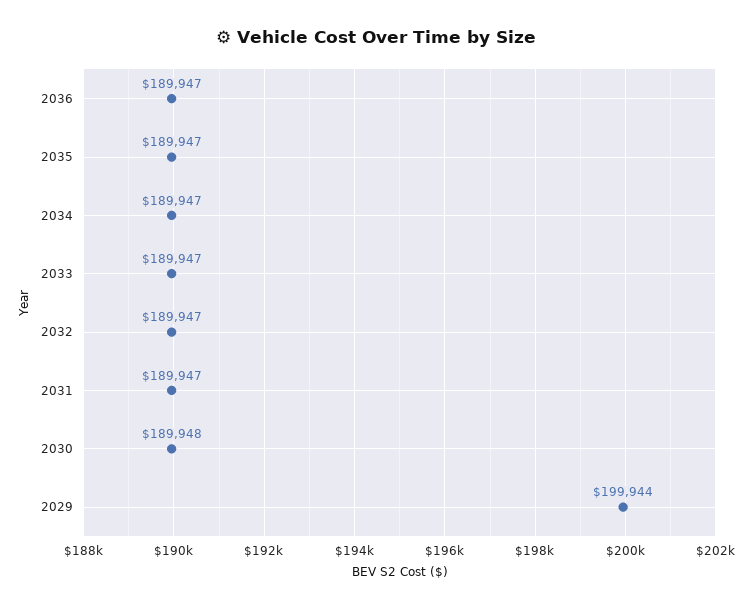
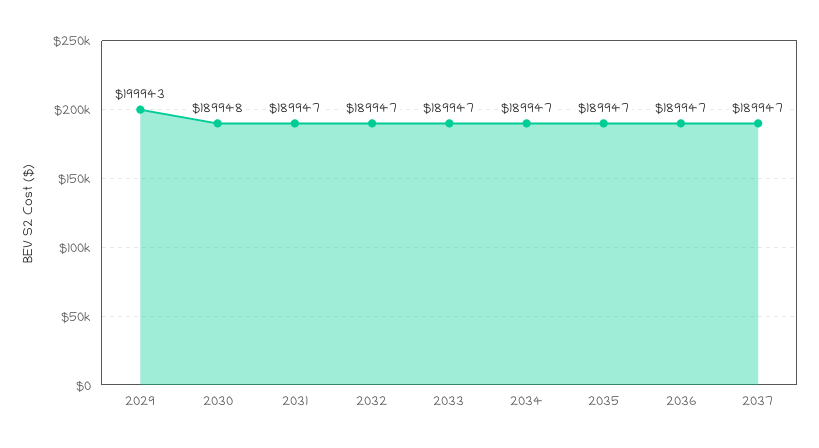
2029: 199944 -> 199943
2037: none -> 189947

